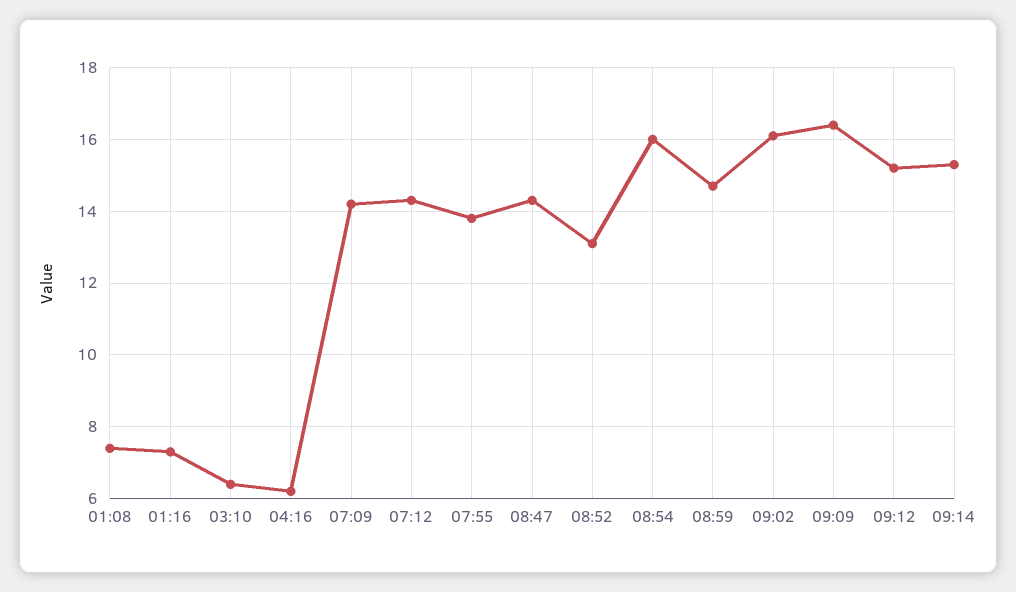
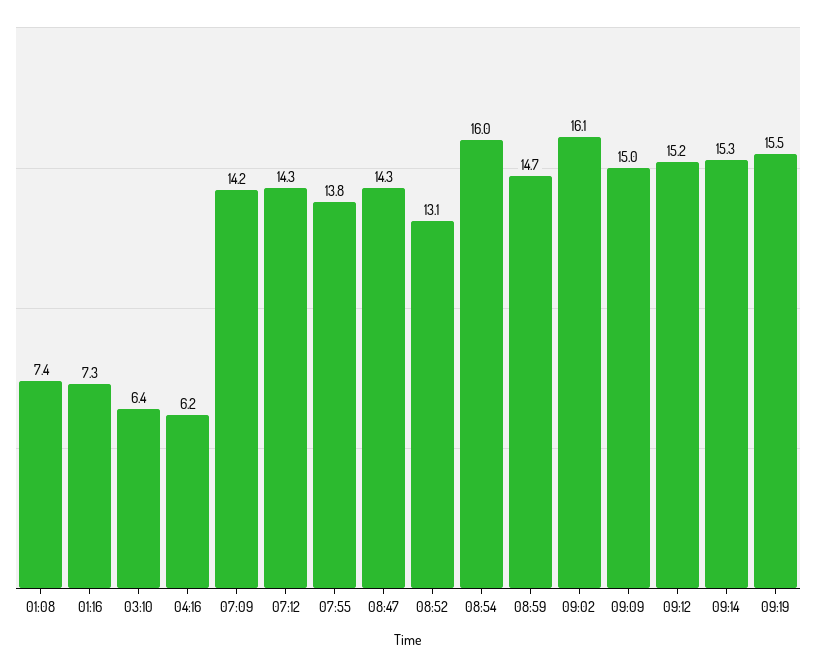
09:09: 16.5 -> 15
09:19: none -> 15.5

